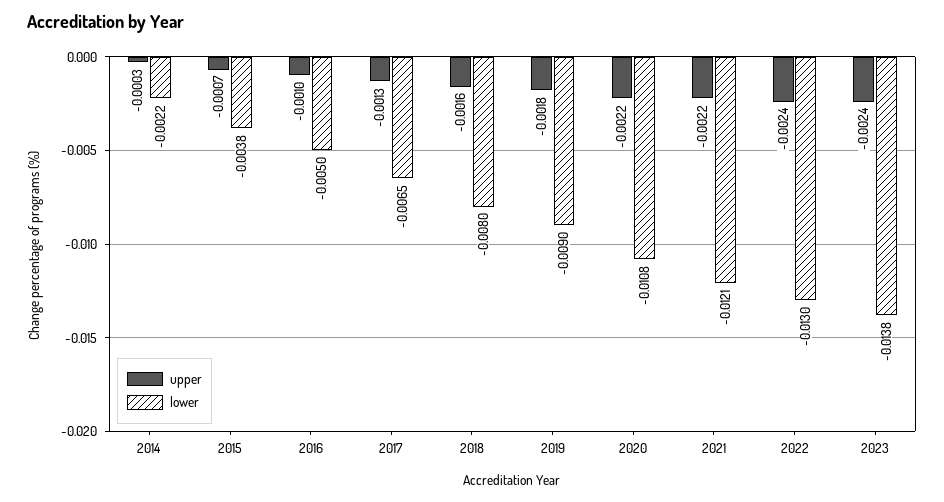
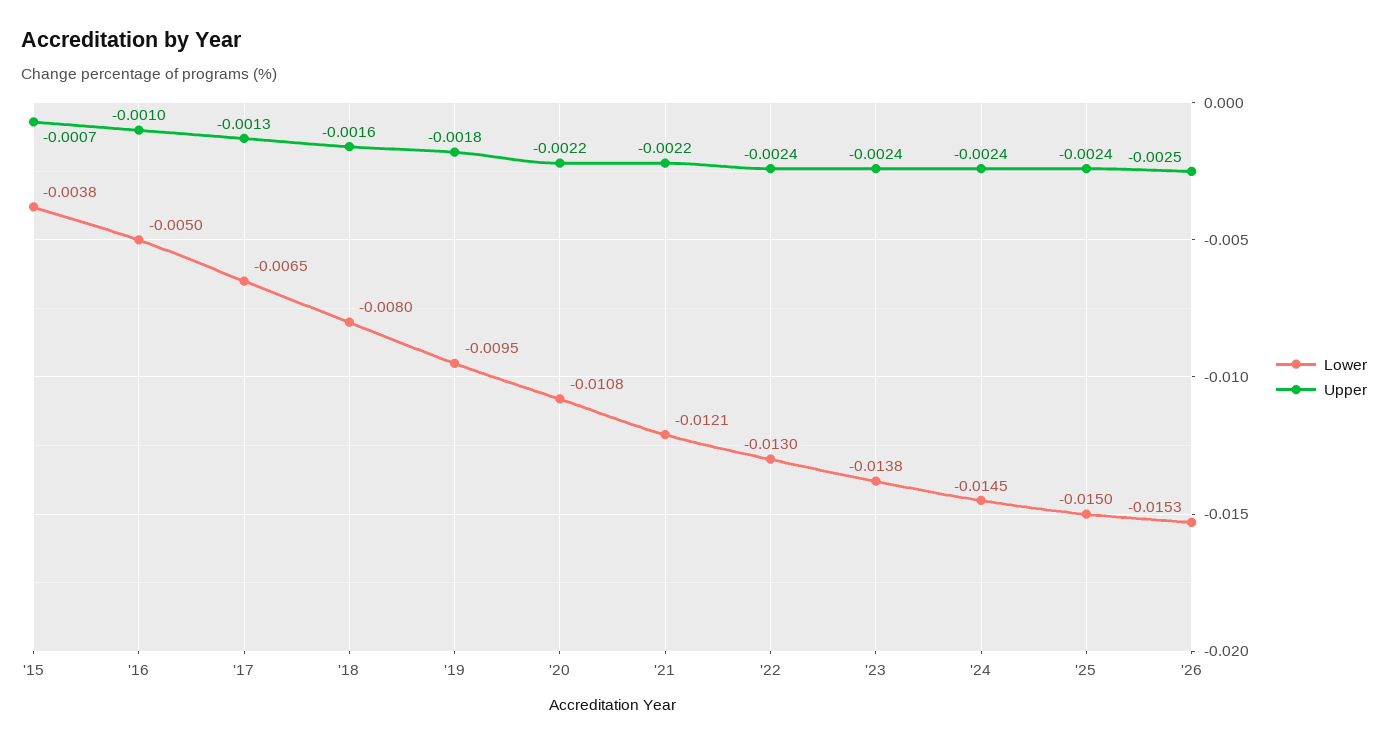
upper, 2014: -0.0003 -> none
lower, 2014: -0.0022 -> none
lower, 2019: -0.009 -> -0.0095
lower, '24: none -> -0.0145
upper, '24: none -> -0.0024
lower, '25: none -> -0.015
upper, '25: none -> -0.0024
lower, '26: none -> -0.0153
upper, '26: none -> -0.0025

